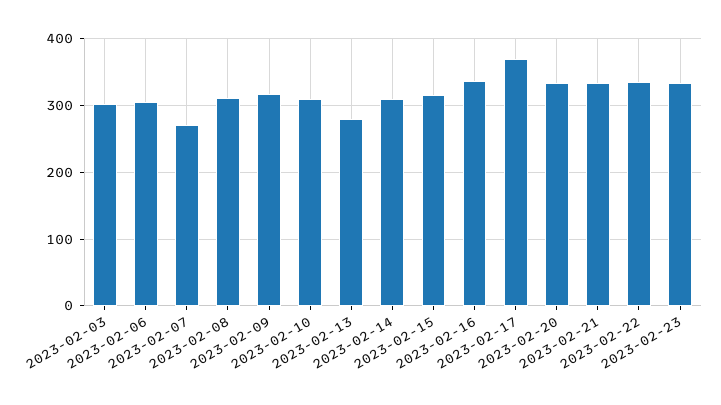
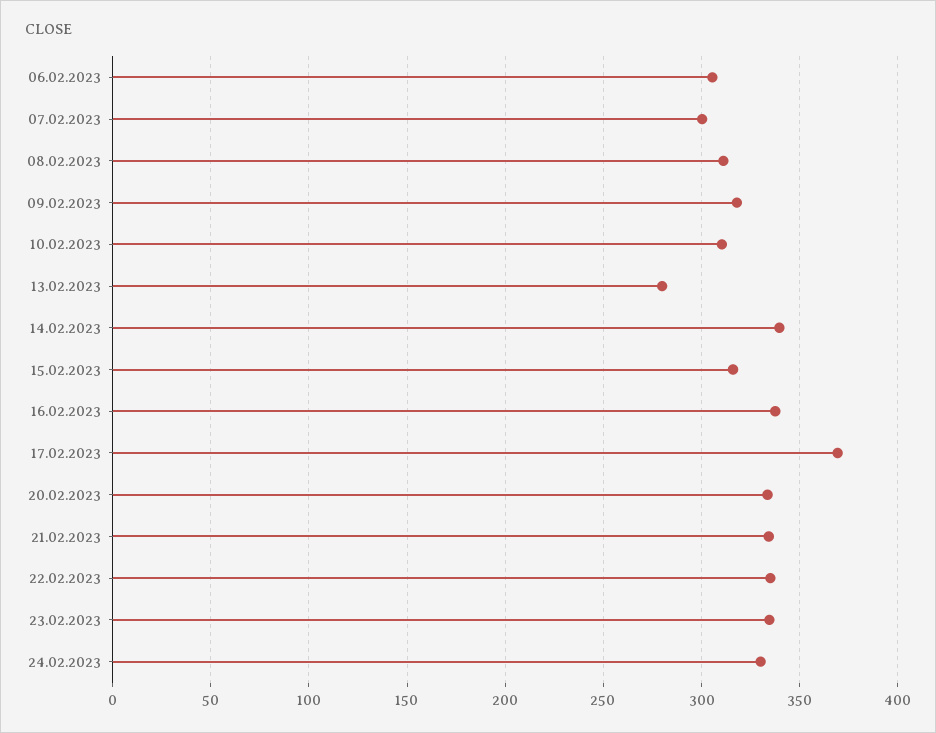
2023-02-03: 300 -> none
2023-02-07: 270 -> 300
2023-02-14: 310 -> 340
24.02.2023: none -> 330

